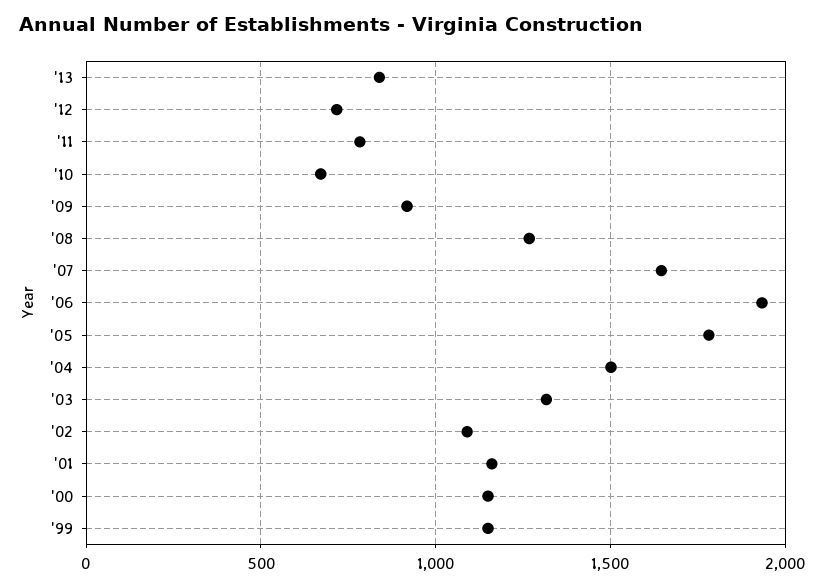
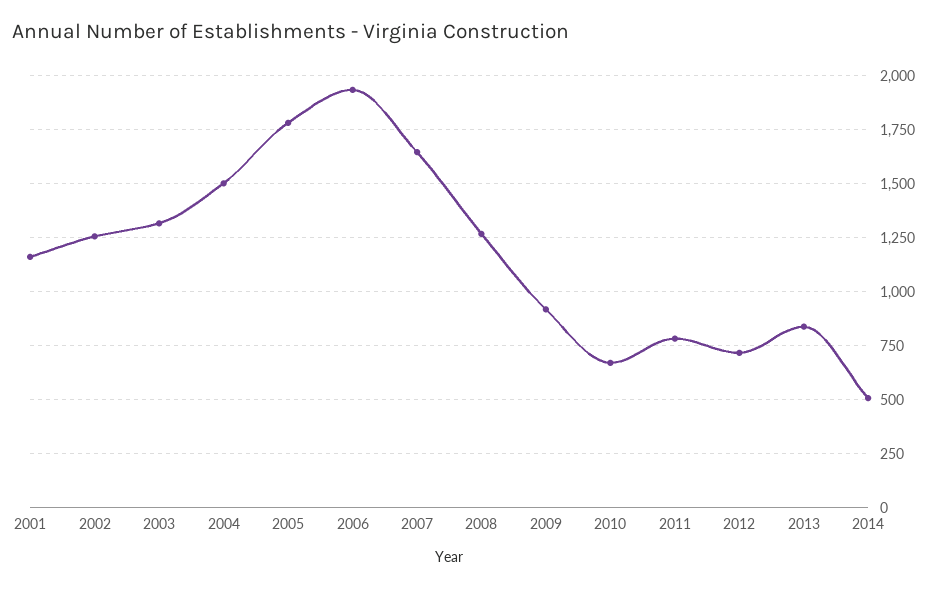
'02: 1100 -> 1250
'00: 1150 -> none
'99: 1150 -> none
2014: none -> 500

